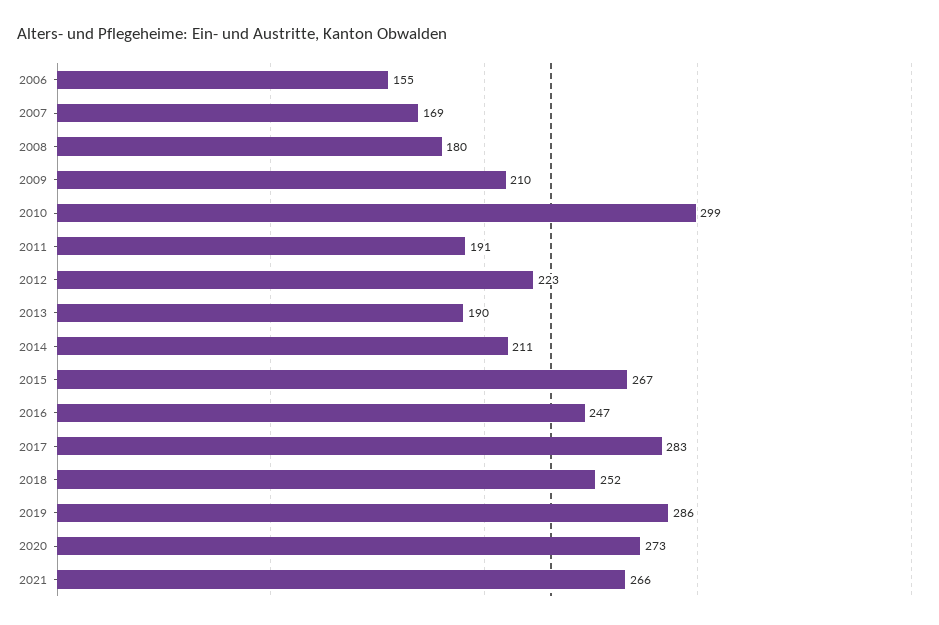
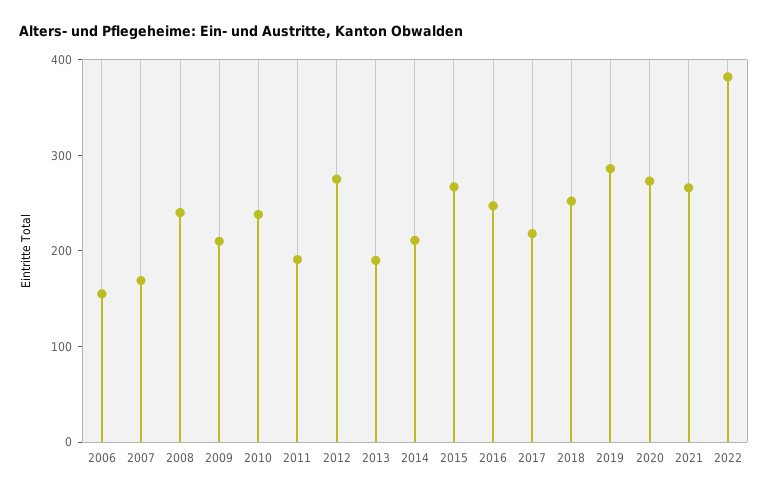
2008: 180 -> 240
2010: 299 -> 240
2012: 223 -> 280
2017: 283 -> 220
2022: none -> 380

